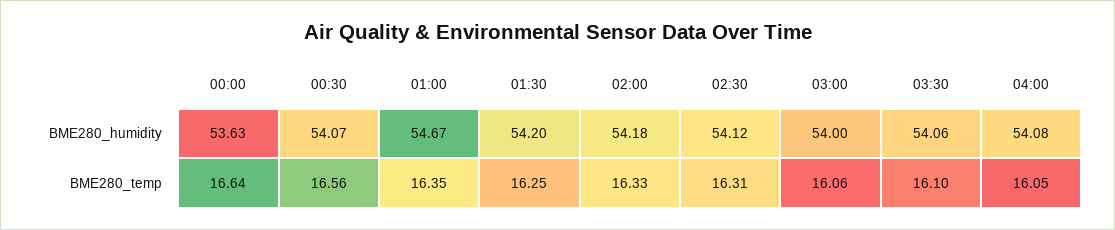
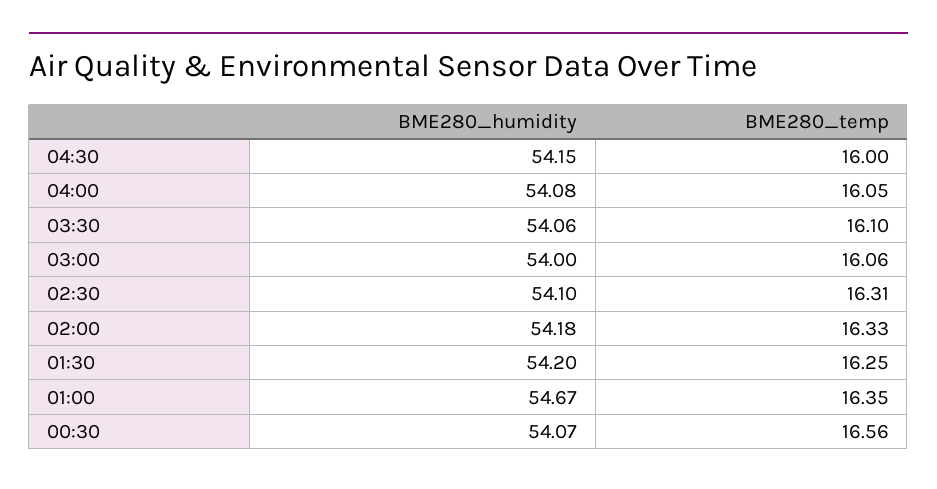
00:00, BME280_humidity: 53.63 -> none
02:30, BME280_humidity: 54.12 -> 54.1
00:00, BME280_temp: 16.64 -> none
04:30, BME280_humidity: none -> 54.15
04:30, BME280_temp: none -> 16

